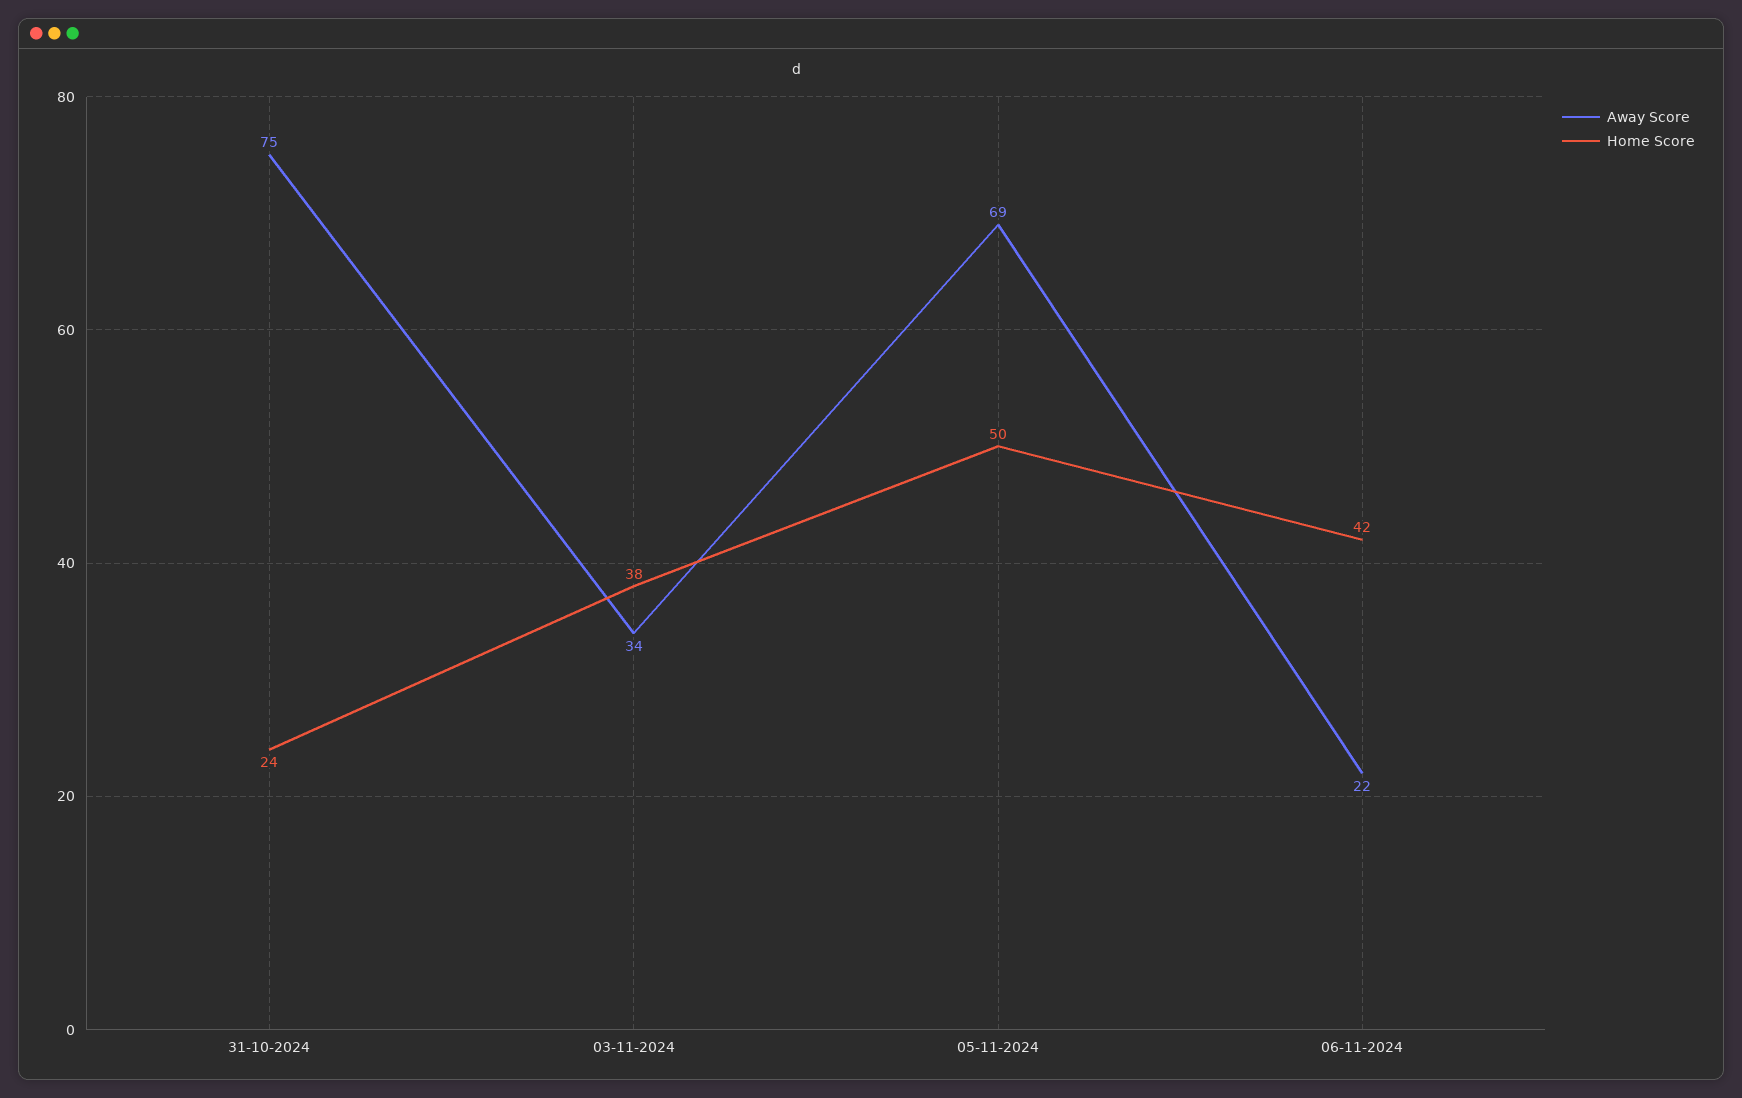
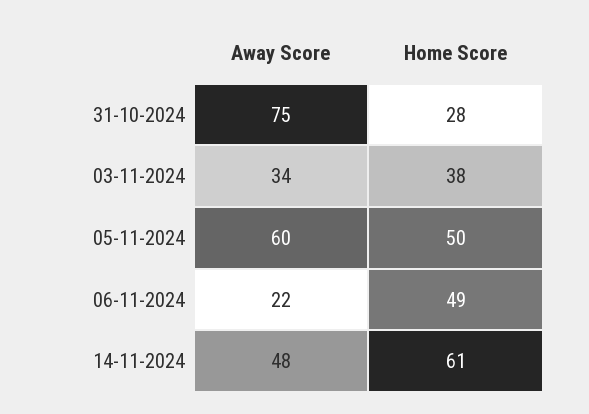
Home Score, 31-10-2024: 24 -> 28
Away Score, 05-11-2024: 69 -> 60
Home Score, 06-11-2024: 42 -> 49
Away Score, 14-11-2024: none -> 48
Home Score, 14-11-2024: none -> 61

